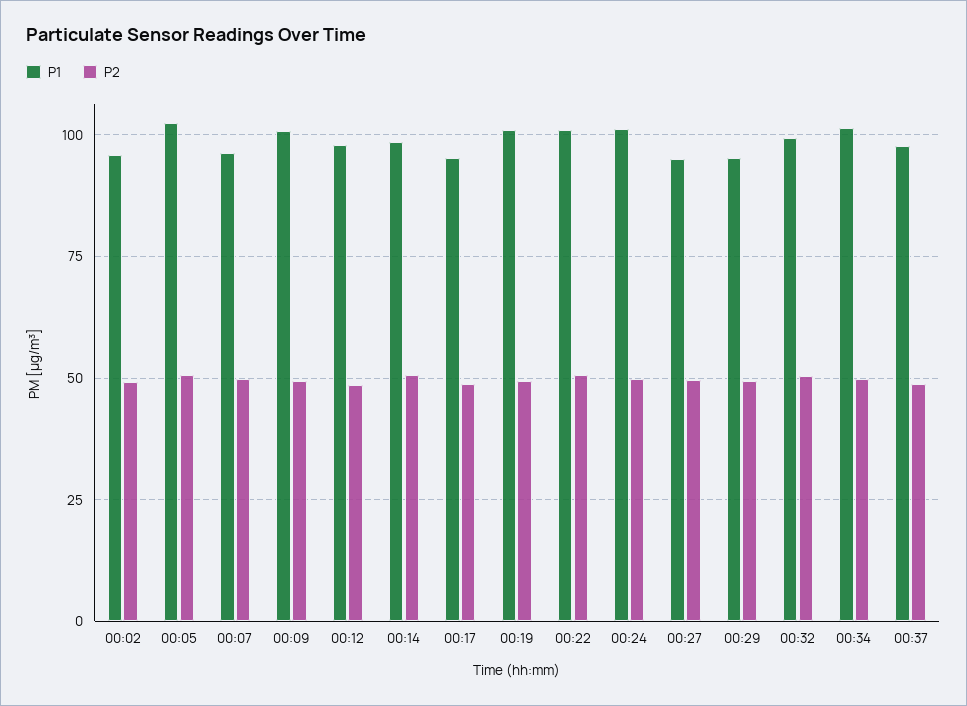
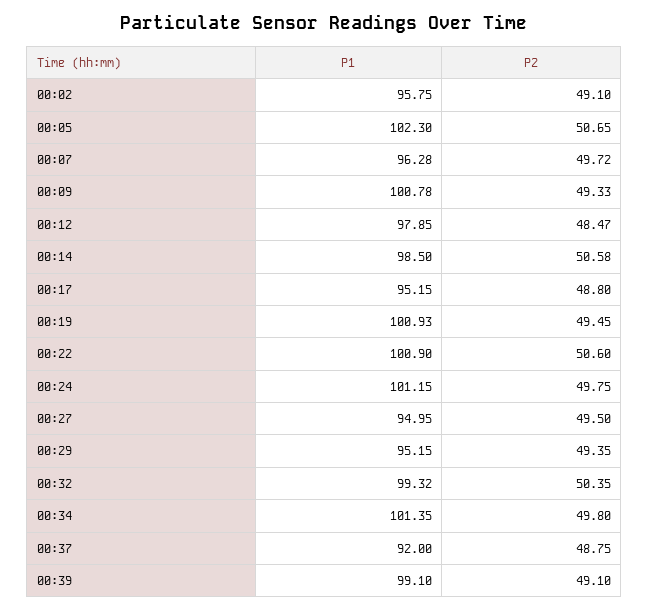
P1, 00:37: 97.5 -> 92
P1, 00:39: none -> 99.1
P2, 00:39: none -> 49.1

